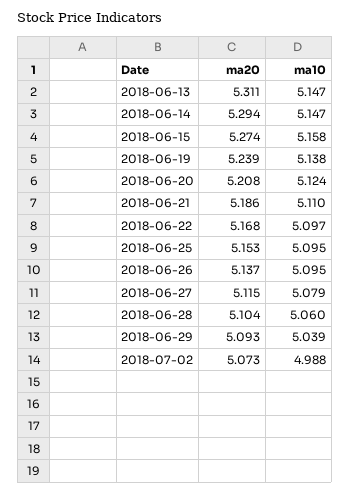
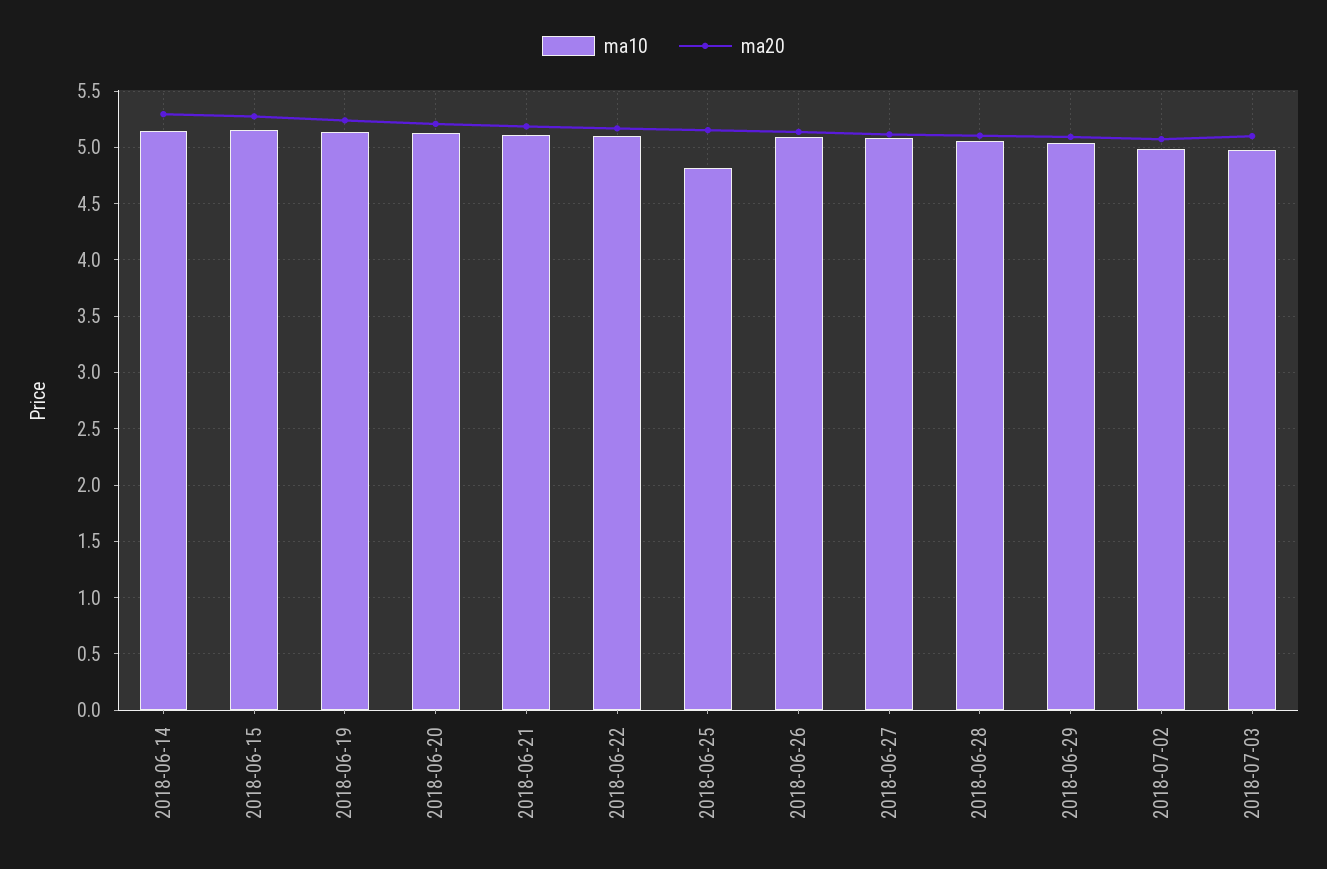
ma20, 2018-06-13: 5.311 -> none
ma10, 2018-06-13: 5.147 -> none
ma10, 2018-06-25: 5.095 -> 4.8
ma10, 2018-07-03: none -> 5
ma20, 2018-07-03: none -> 5.1

